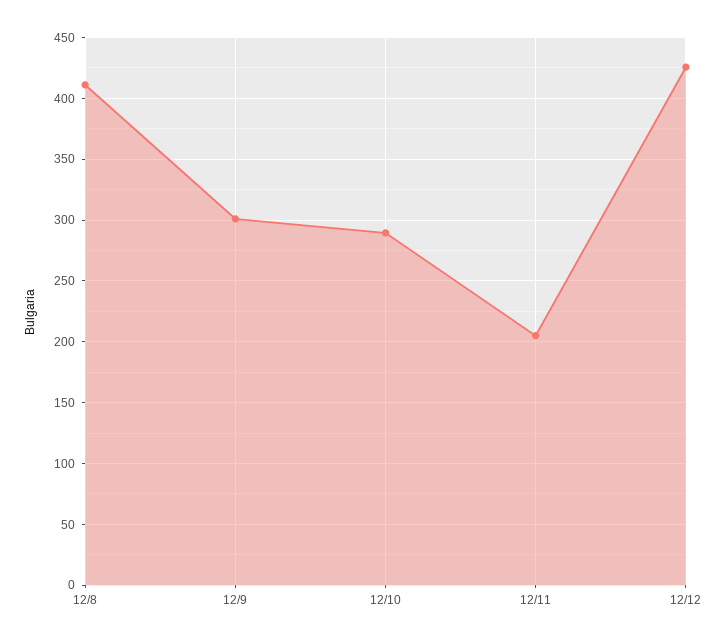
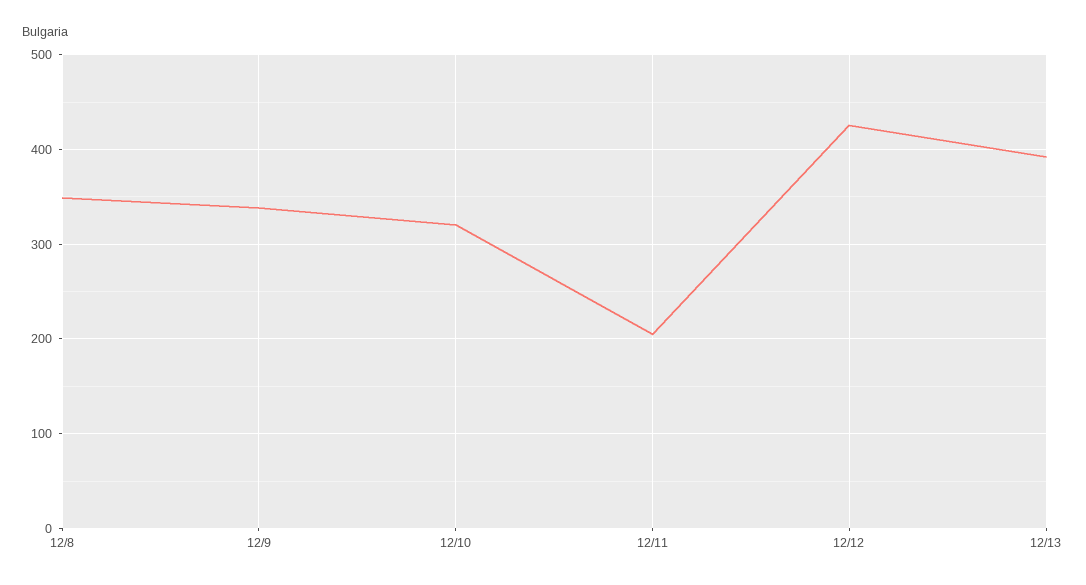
12/8: 410 -> 350
12/9: 300 -> 340
12/10: 290 -> 320
12/13: none -> 390

